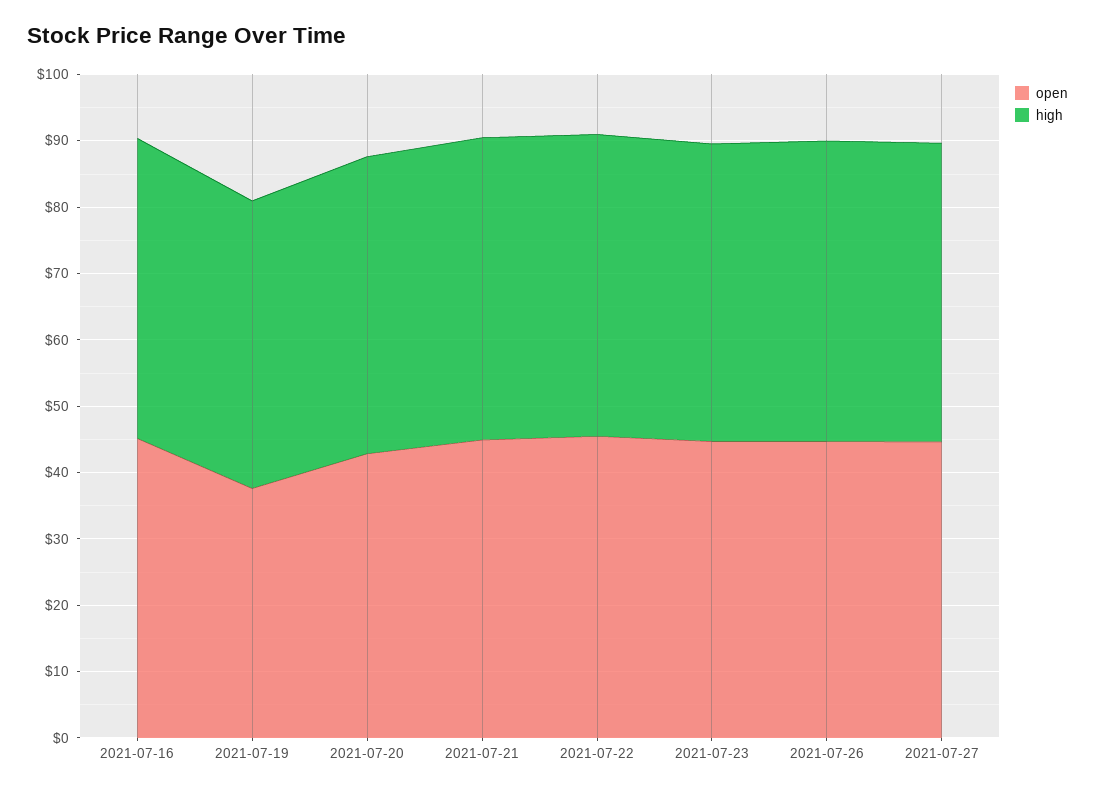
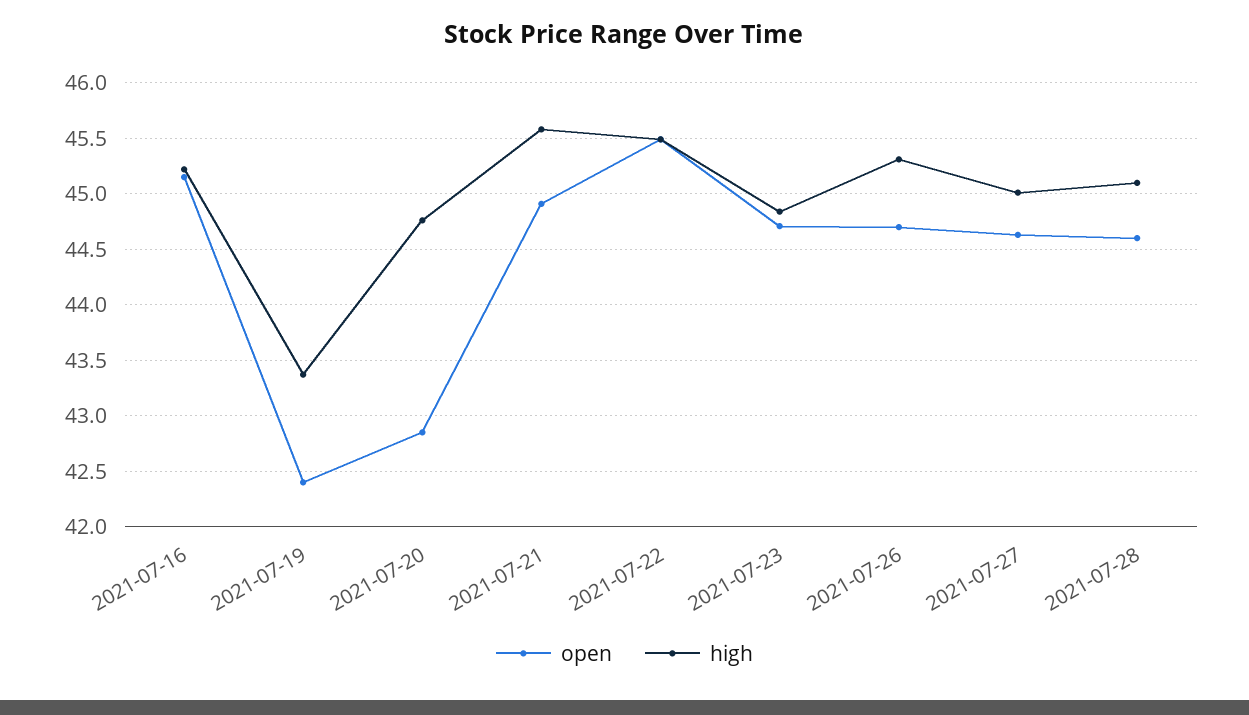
open, 2021-07-19: 38 -> 42.4
open, 2021-07-28: none -> 44.6
high, 2021-07-28: none -> 45.1

